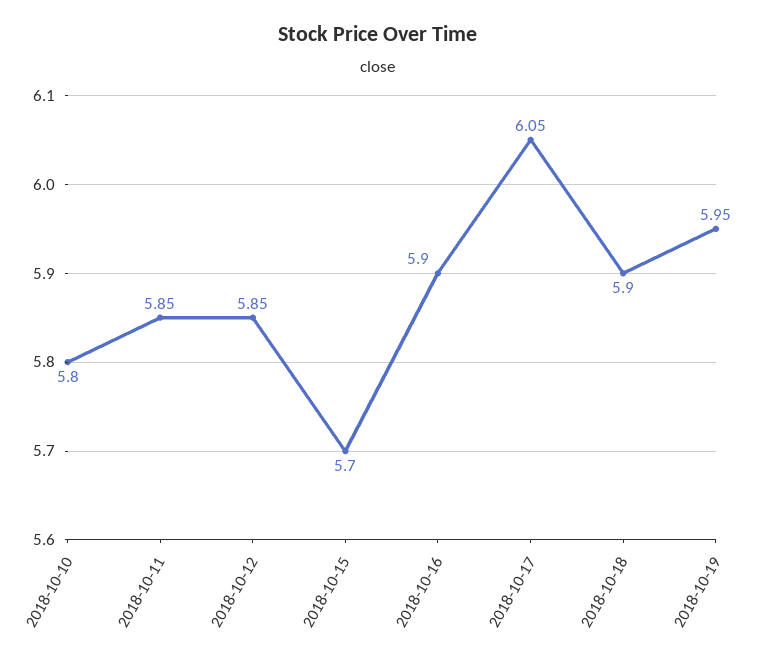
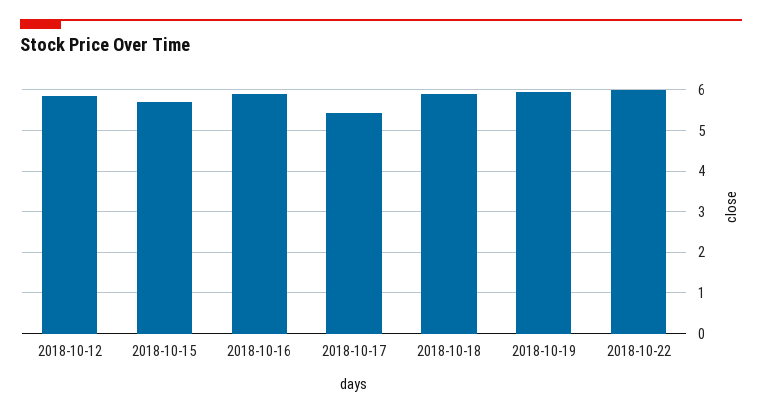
2018-10-10: 5.8 -> none
2018-10-11: 5.85 -> none
2018-10-17: 6.05 -> 5.4
2018-10-22: none -> 6

